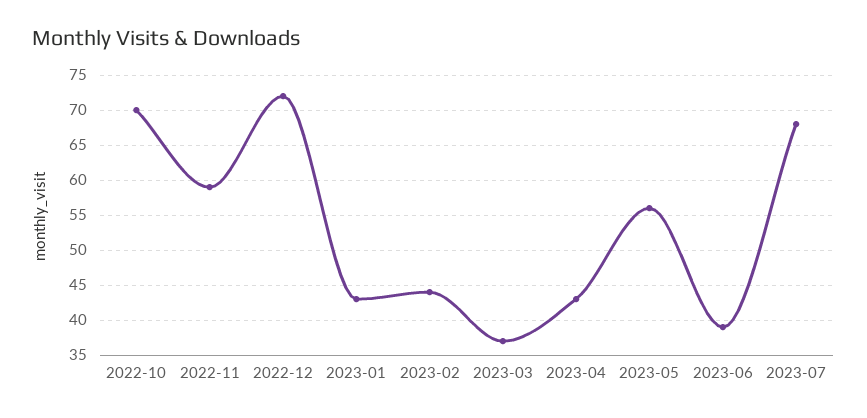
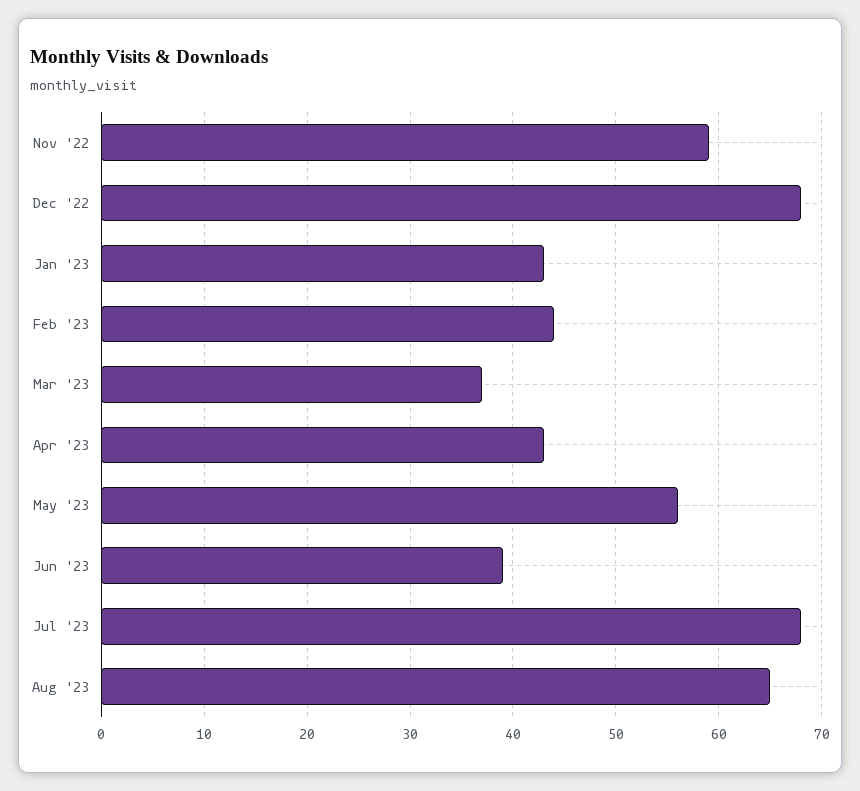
2022-10: 70 -> none
2022-12: 72 -> 68
Aug '23: none -> 65

